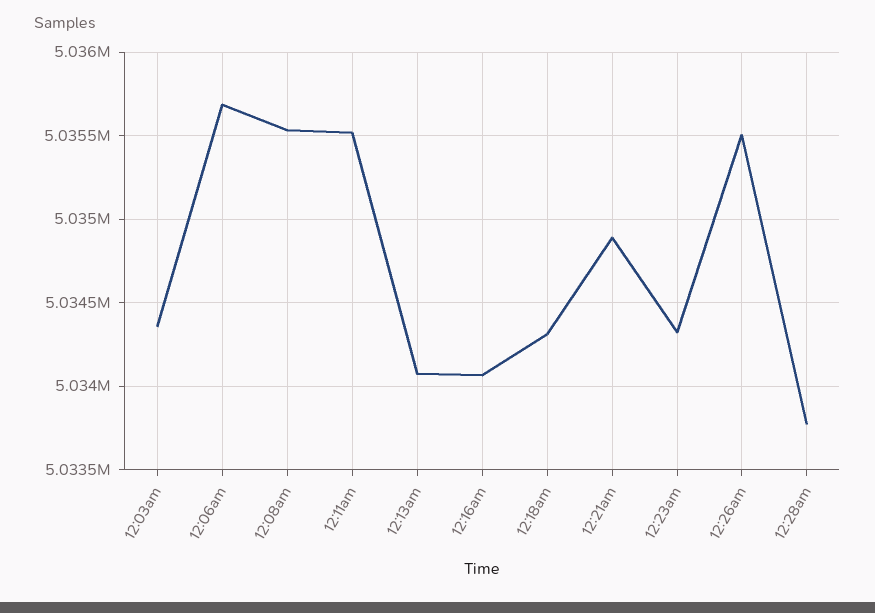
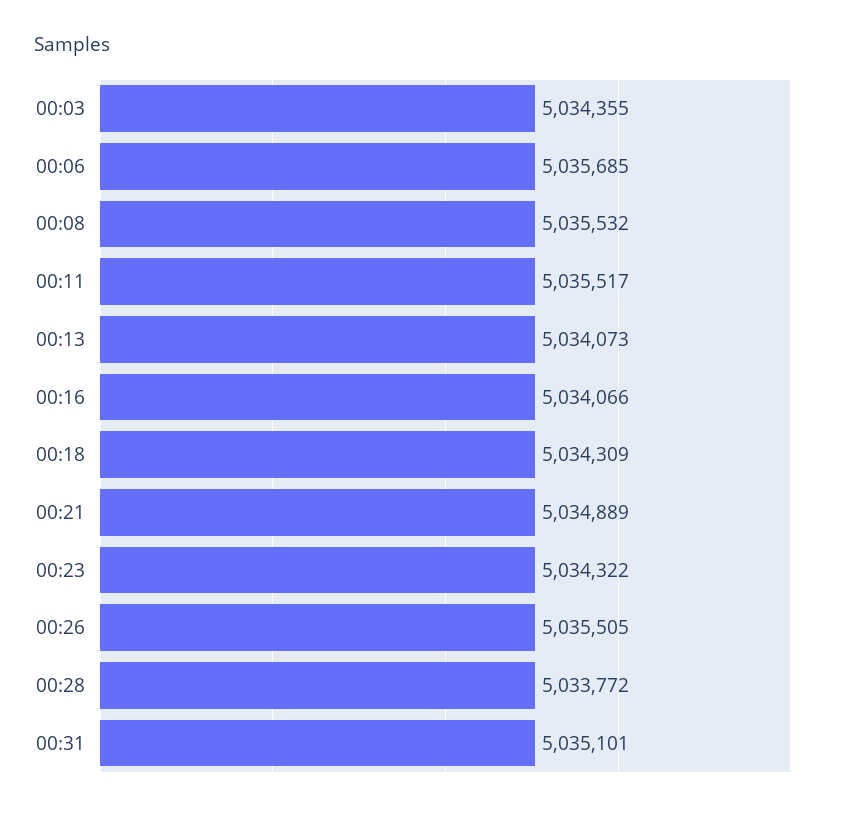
00:31: none -> 5035101

